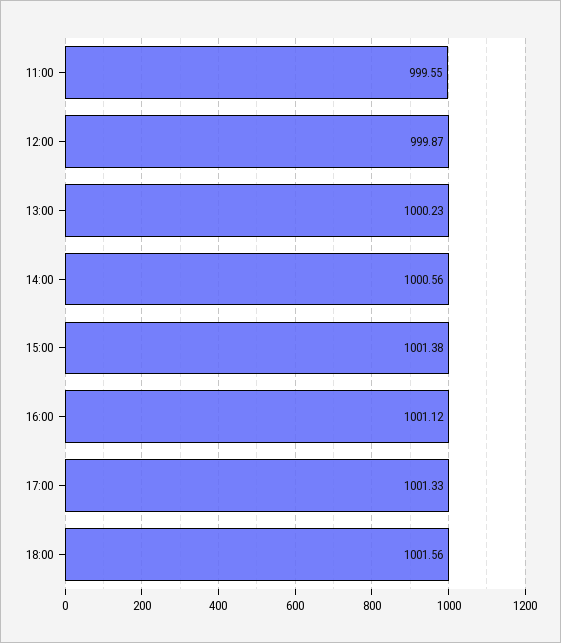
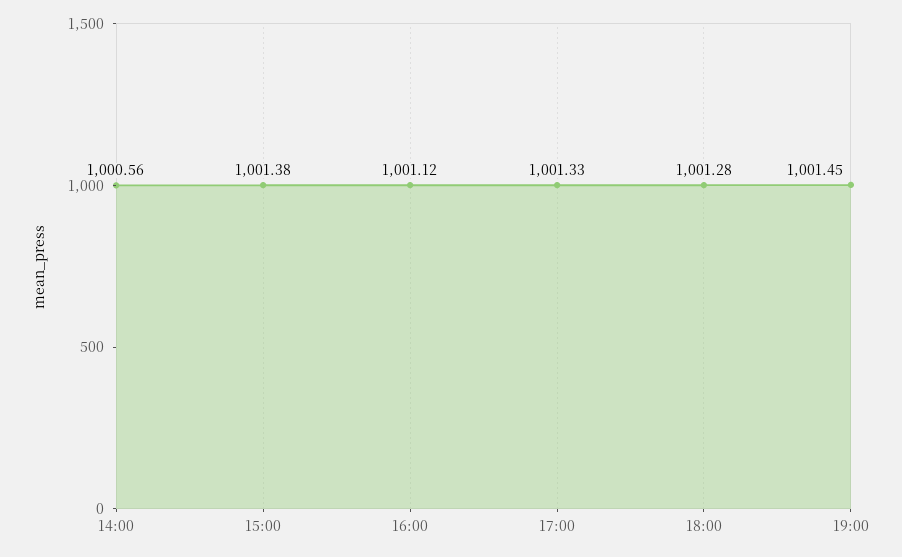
11:00: 999.55 -> none
12:00: 999.87 -> none
13:00: 1000.23 -> none
18:00: 1001.56 -> 1001.28
19:00: none -> 1001.45

